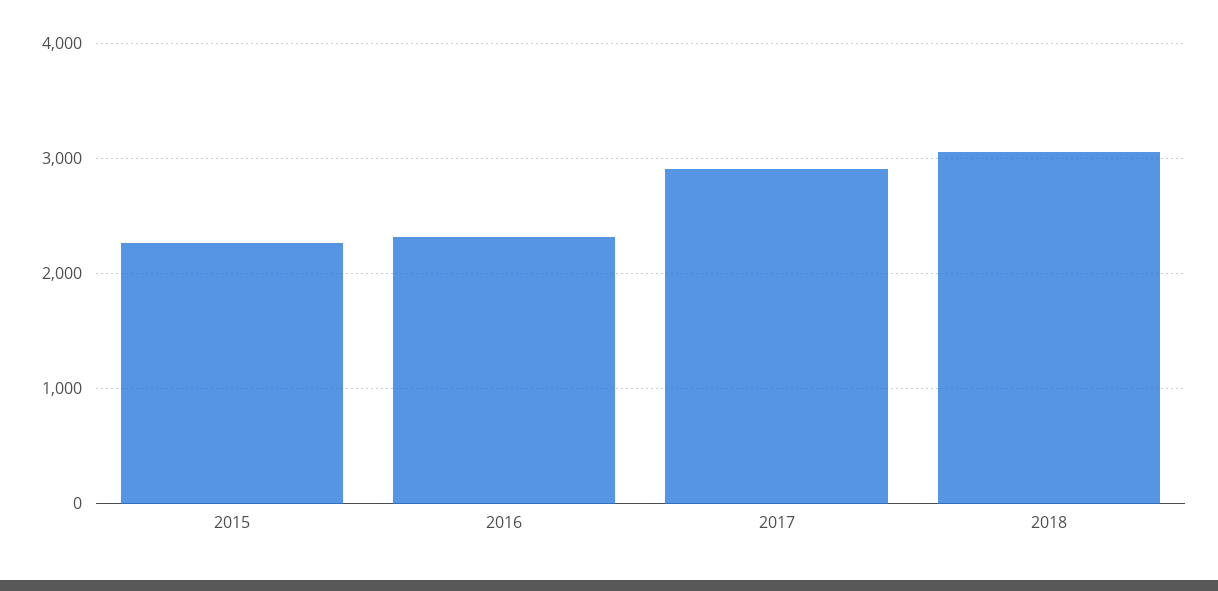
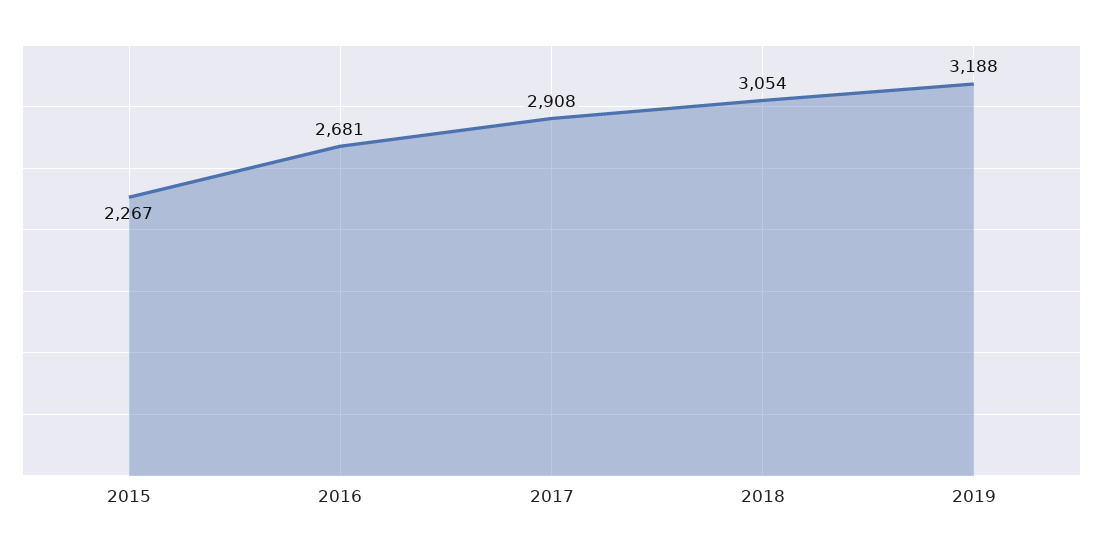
2016: 2300 -> 2681
2019: none -> 3188

